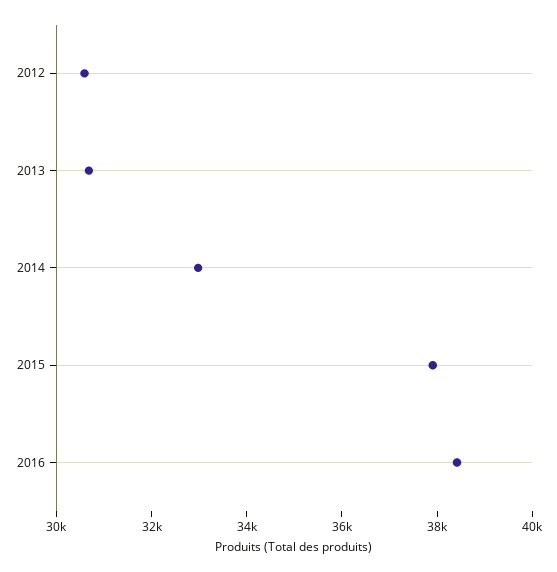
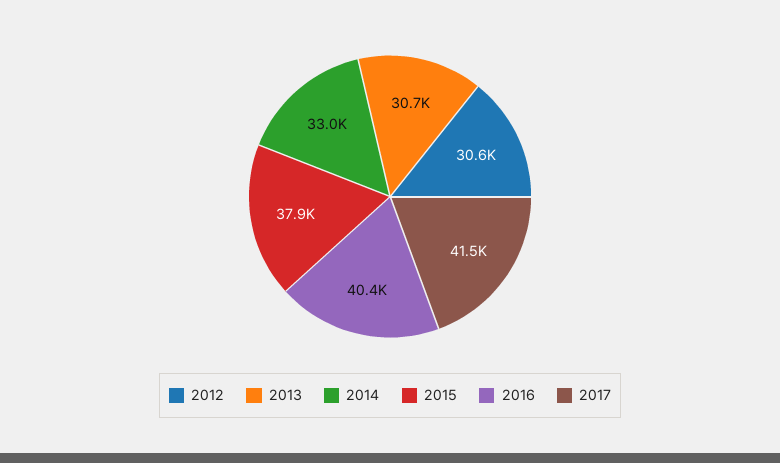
2016: 38500 -> 40400
2017: none -> 41500

